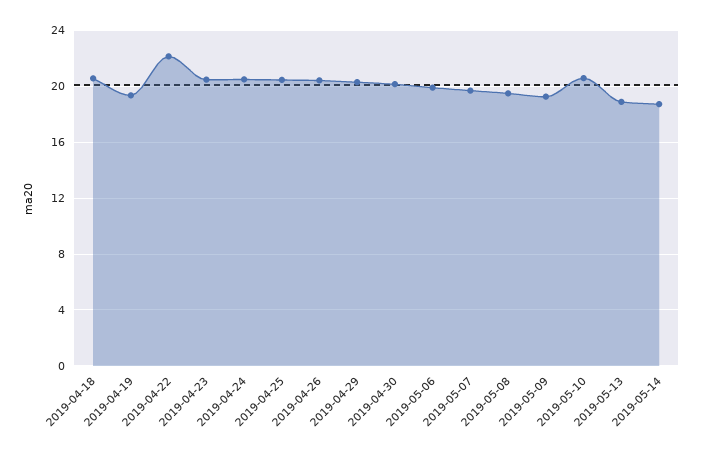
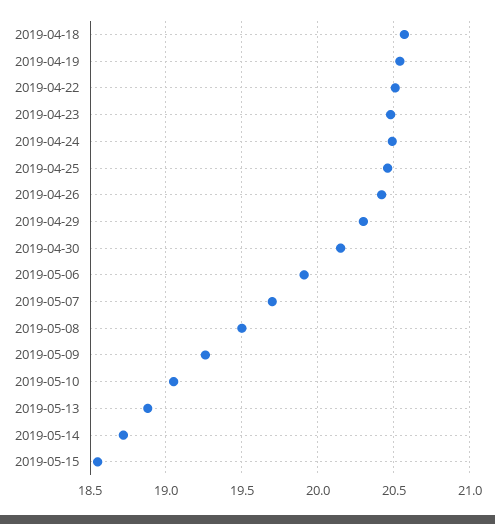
2019-04-19: 19.5 -> 20.55
2019-04-22: 22 -> 20.5
2019-05-10: 20.5 -> 19.05
2019-05-15: none -> 18.55

